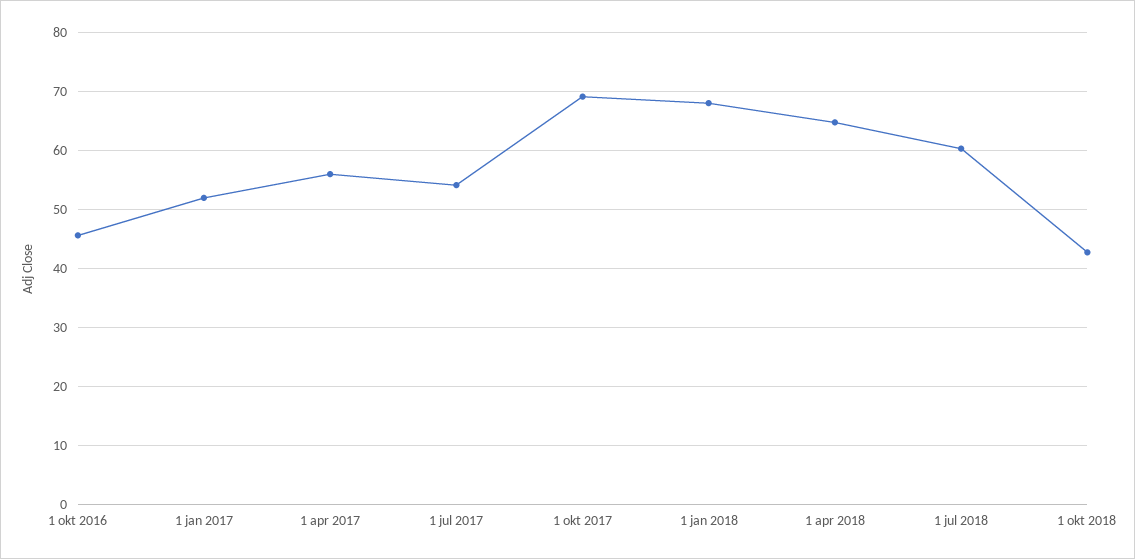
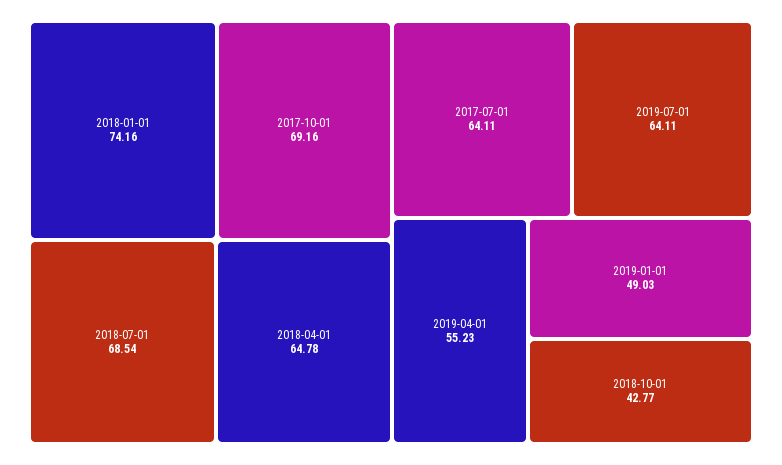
1 okt 2016: 46 -> none
1 jan 2017: 52 -> none
1 apr 2017: 56 -> none
1 jul 2017: 54 -> 64.11
1 jan 2018: 68 -> 74.16
1 jul 2018: 60 -> 68.54
2019-07-01: none -> 64.11
2019-04-01: none -> 55.23
2019-01-01: none -> 49.03

